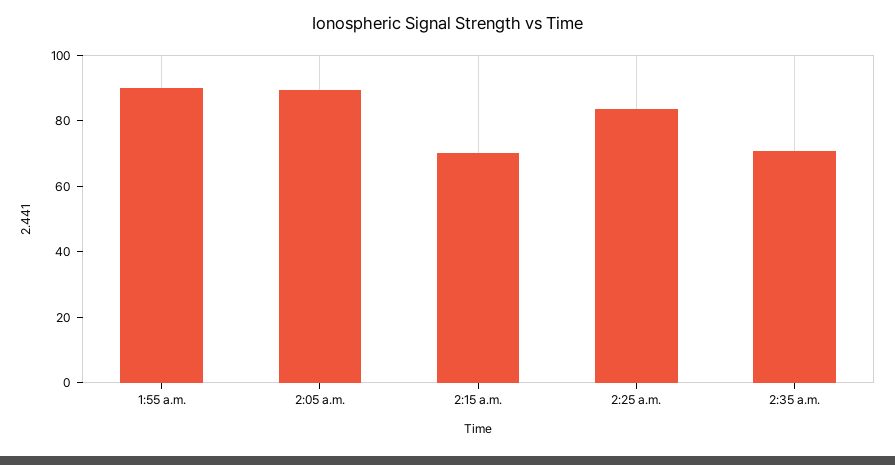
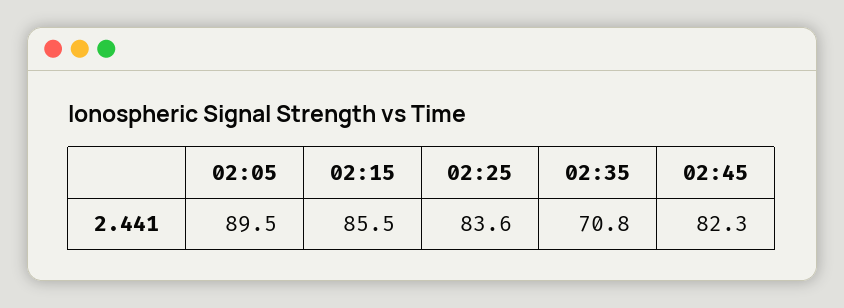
1:55 a.m.: 90 -> none
2:15 a.m.: 70 -> 85.5
02:45: none -> 82.3

